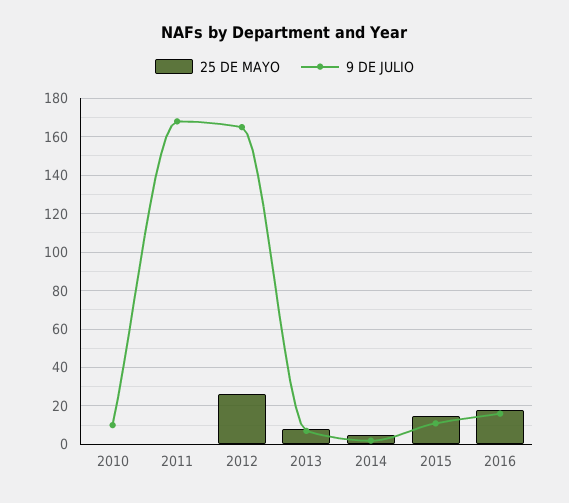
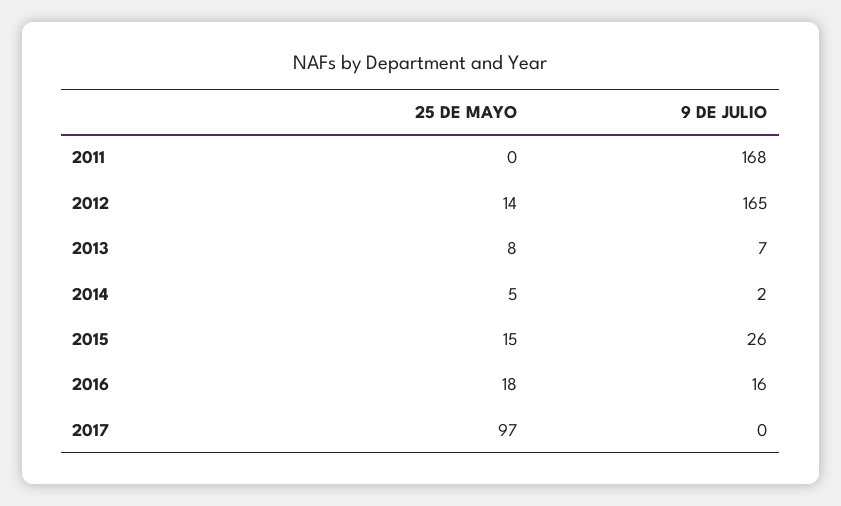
25 DE MAYO, 2010: 0 -> none
9 DE JULIO, 2010: 10 -> none
25 DE MAYO, 2012: 25 -> 14
9 DE JULIO, 2015: 10 -> 26
25 DE MAYO, 2017: none -> 97
9 DE JULIO, 2017: none -> 0

